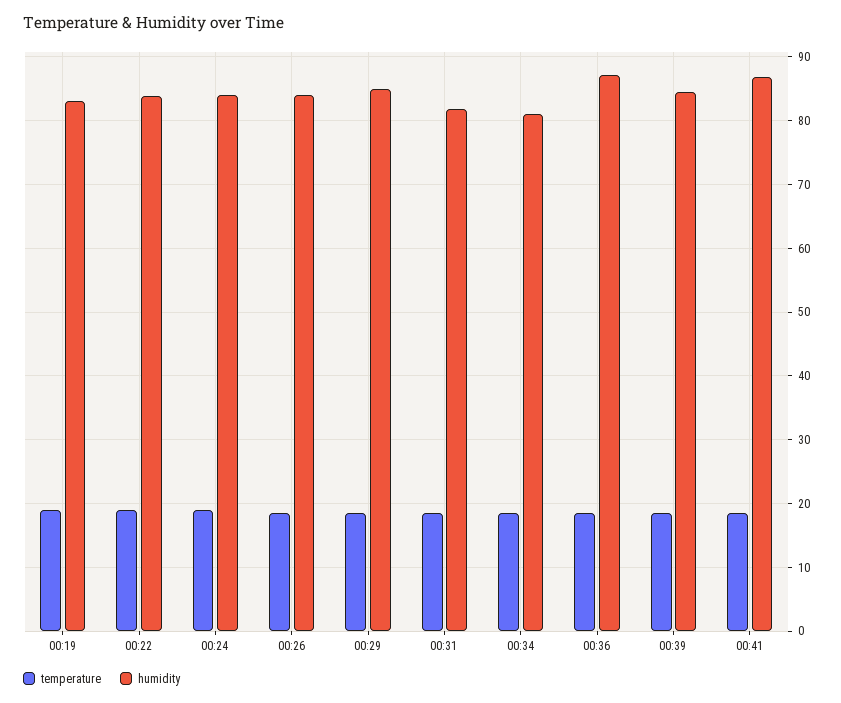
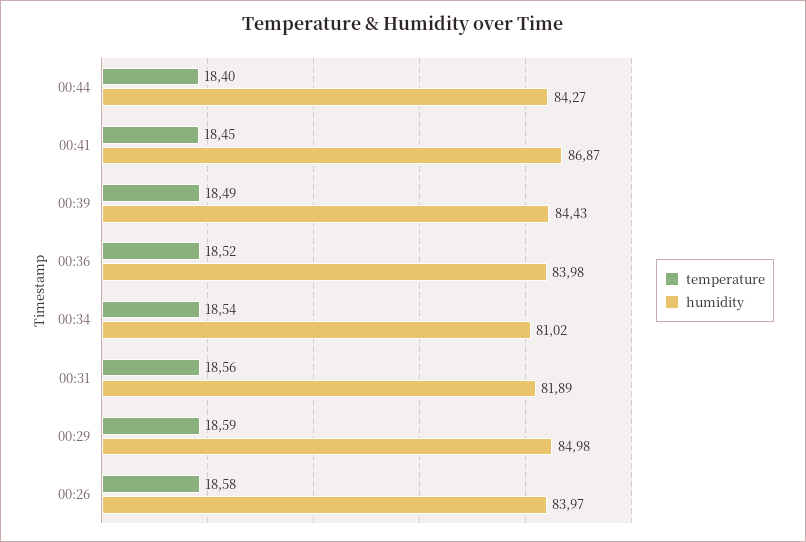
temperature, 00:19: 19 -> none
humidity, 00:19: 83 -> none
temperature, 00:22: 19 -> none
humidity, 00:22: 84 -> none
temperature, 00:24: 19 -> none
humidity, 00:24: 84 -> none
humidity, 00:36: 87 -> 83.98
temperature, 00:44: none -> 18.4
humidity, 00:44: none -> 84.27

